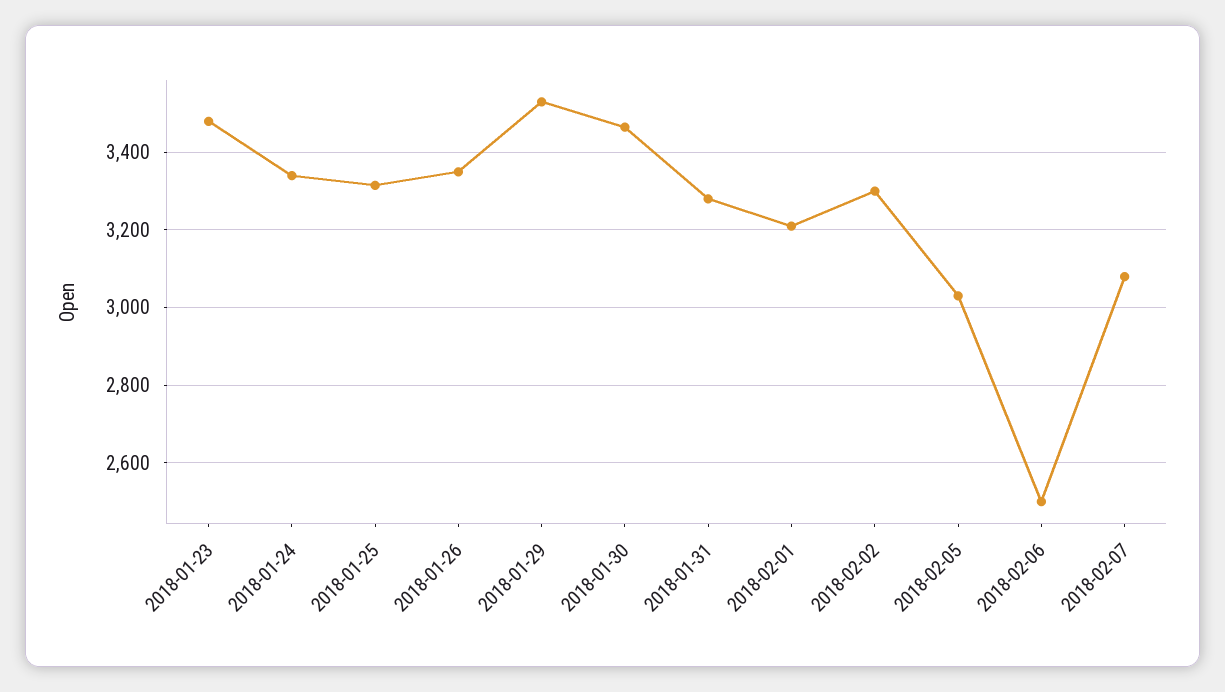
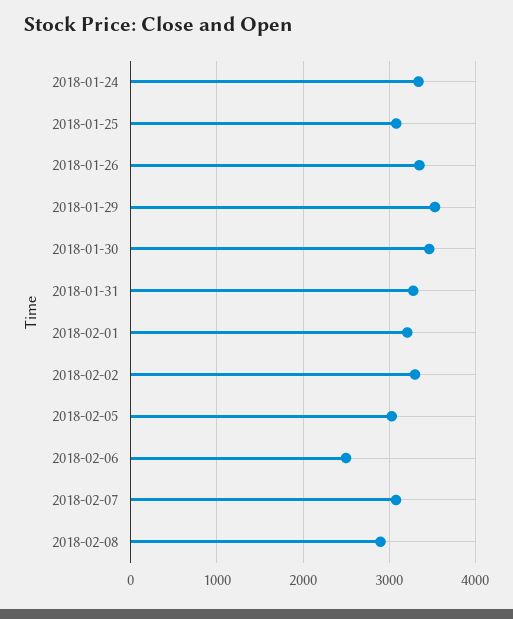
2018-01-23: 3480 -> none
2018-01-25: 3320 -> 3100
2018-02-08: none -> 2900

